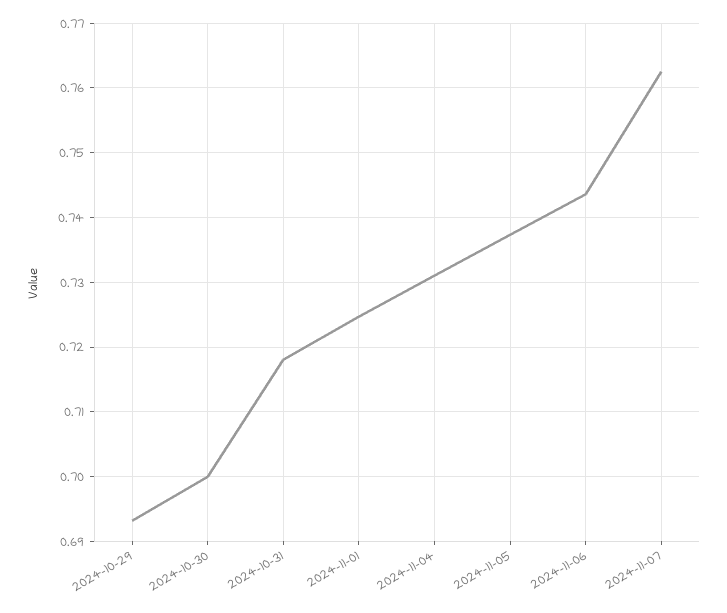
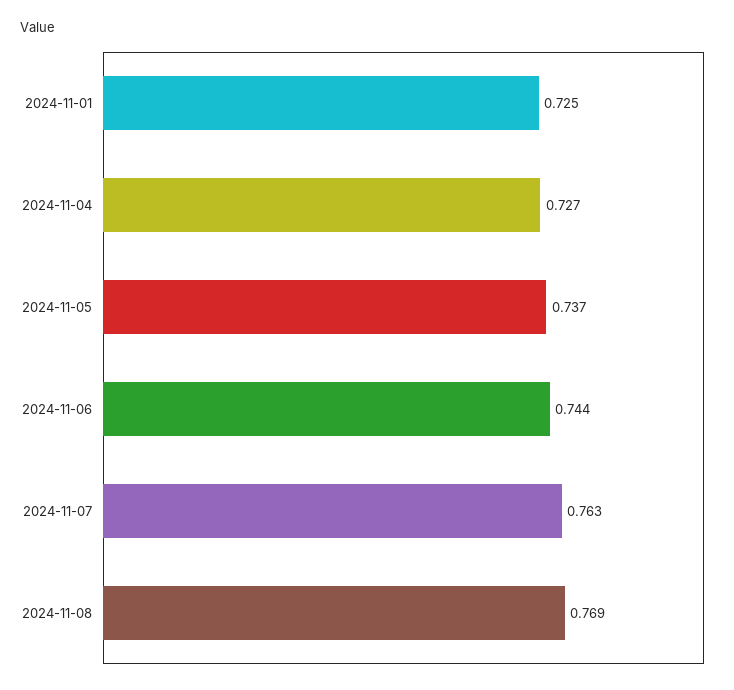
2024-10-29: 0.693 -> none
2024-10-30: 0.7 -> none
2024-10-31: 0.718 -> none
2024-11-04: 0.731 -> 0.727
2024-11-08: none -> 0.769

